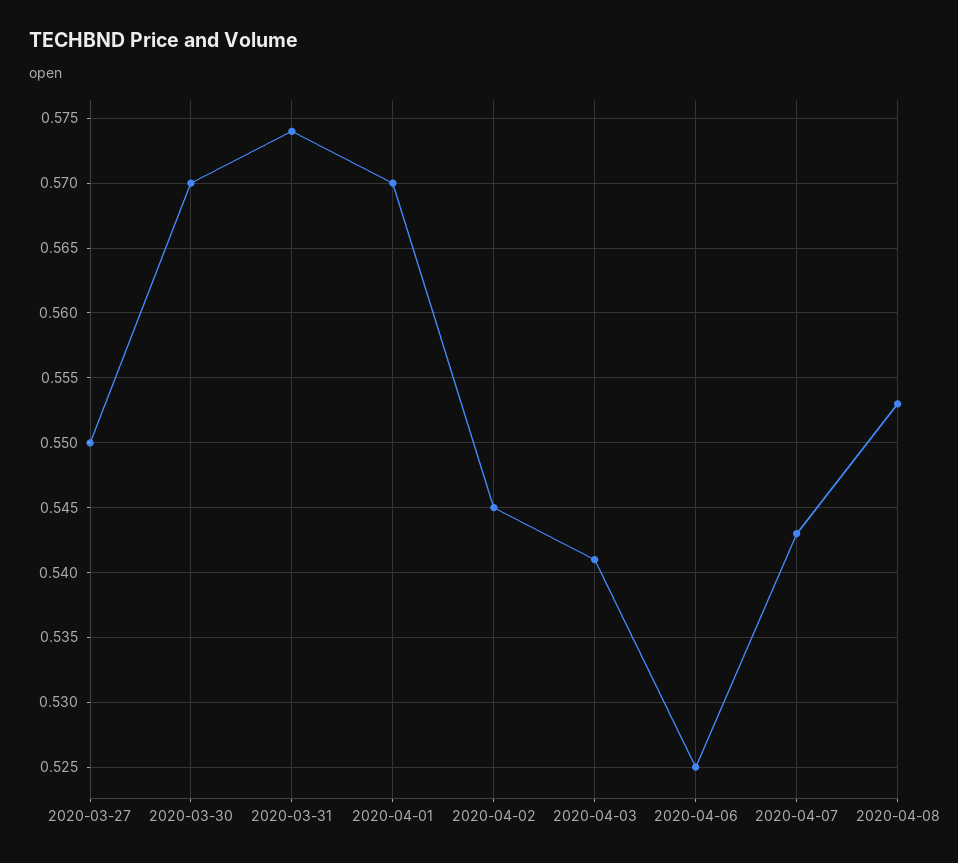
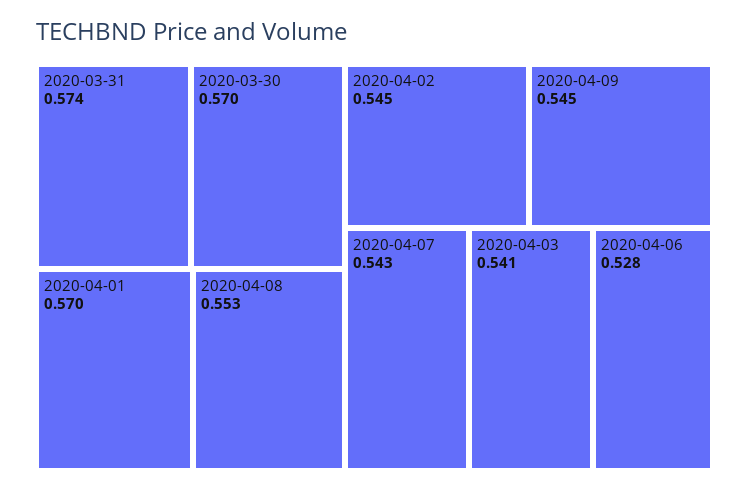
2020-03-27: 0.55 -> none
2020-04-06: 0.525 -> 0.528
2020-04-09: none -> 0.545

